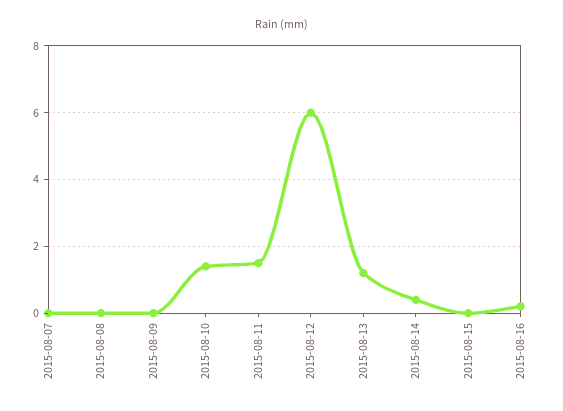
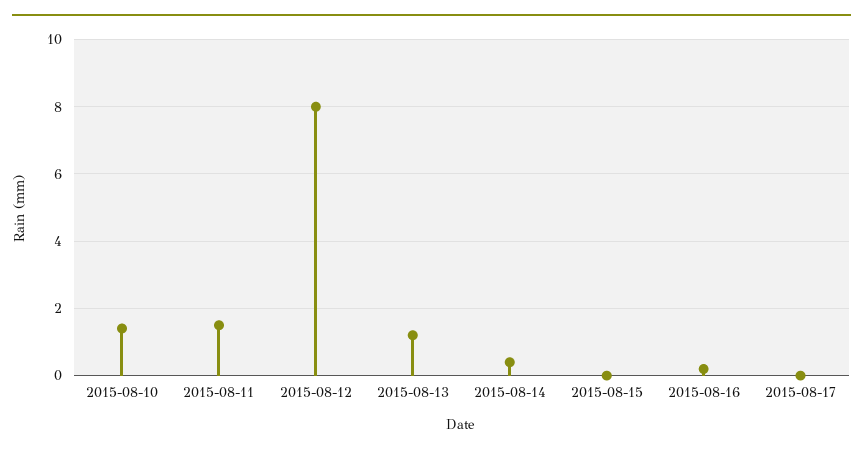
2015-08-07: 0 -> none
2015-08-08: 0 -> none
2015-08-09: 0 -> none
2015-08-12: 6 -> 8
2015-08-17: none -> 0

